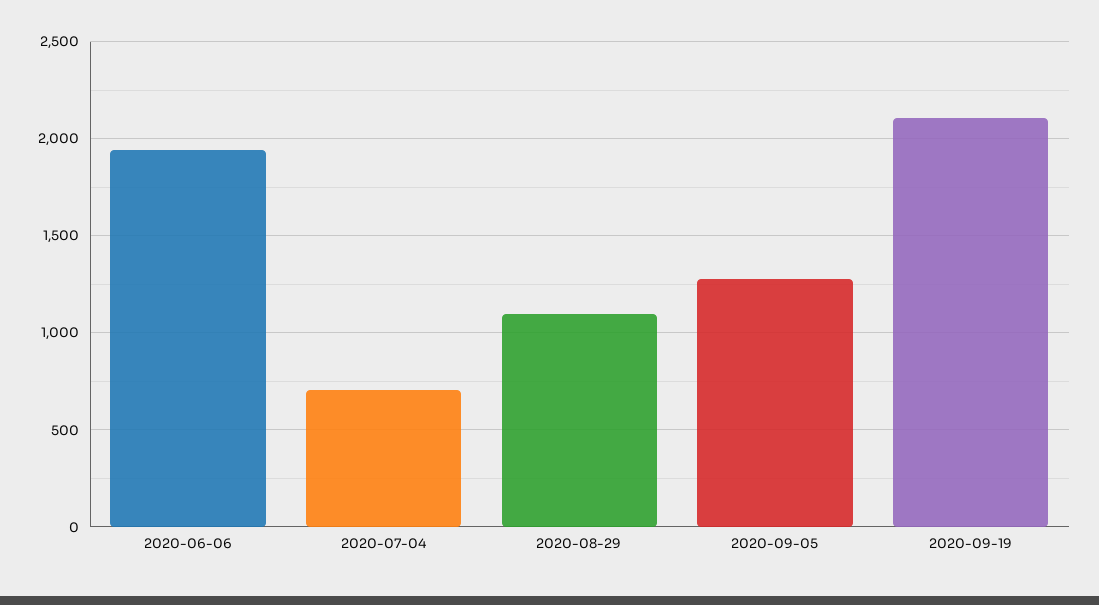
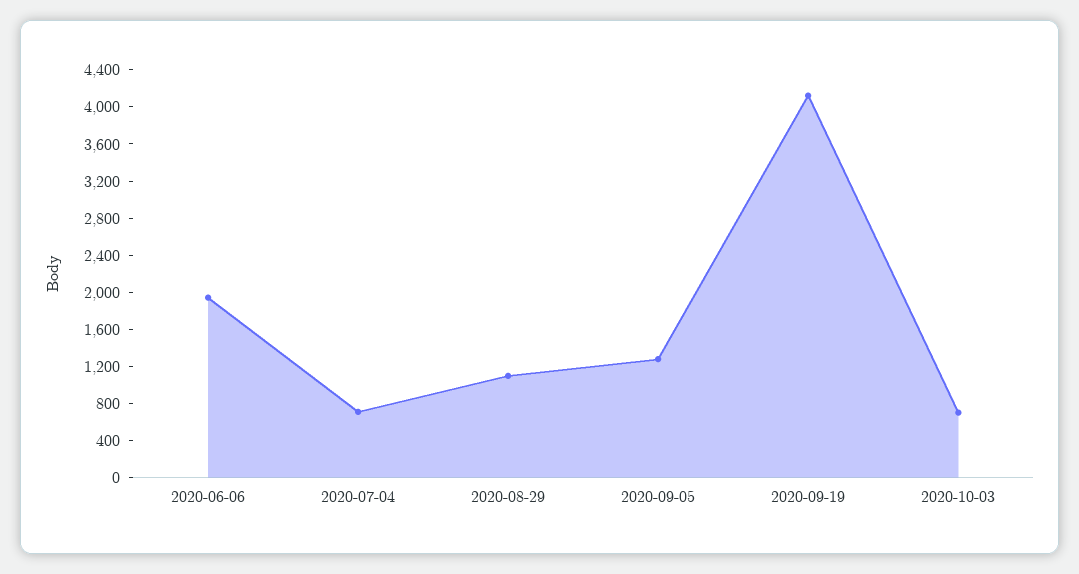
2020-09-19: 2100 -> 4100
2020-10-03: none -> 700

